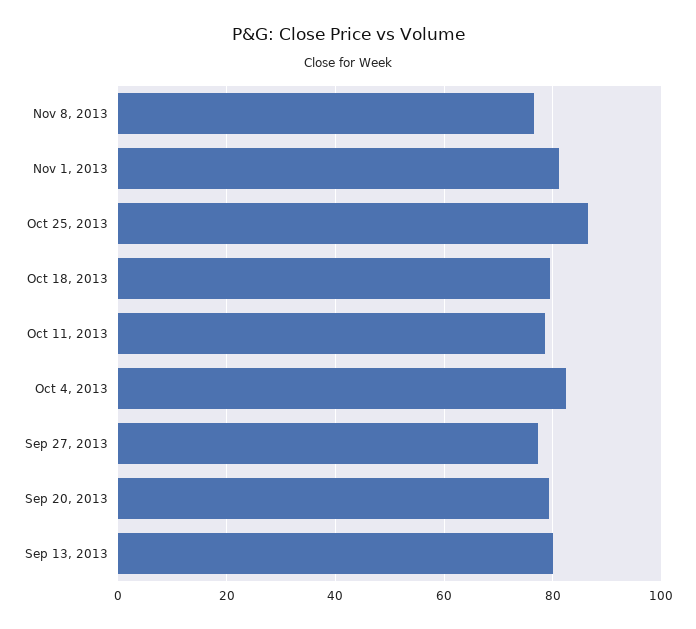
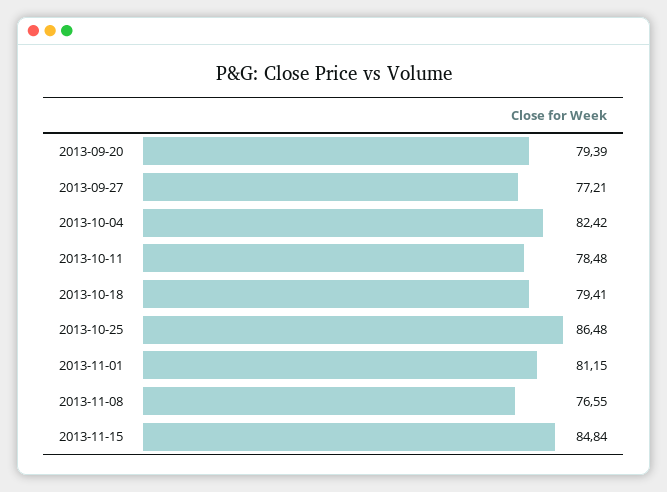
Sep 13, 2013: 80 -> none
2013-11-15: none -> 84.84

